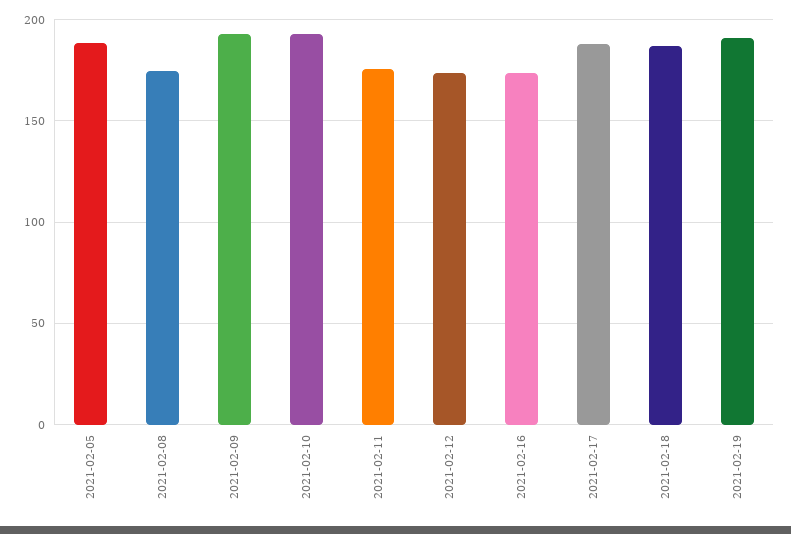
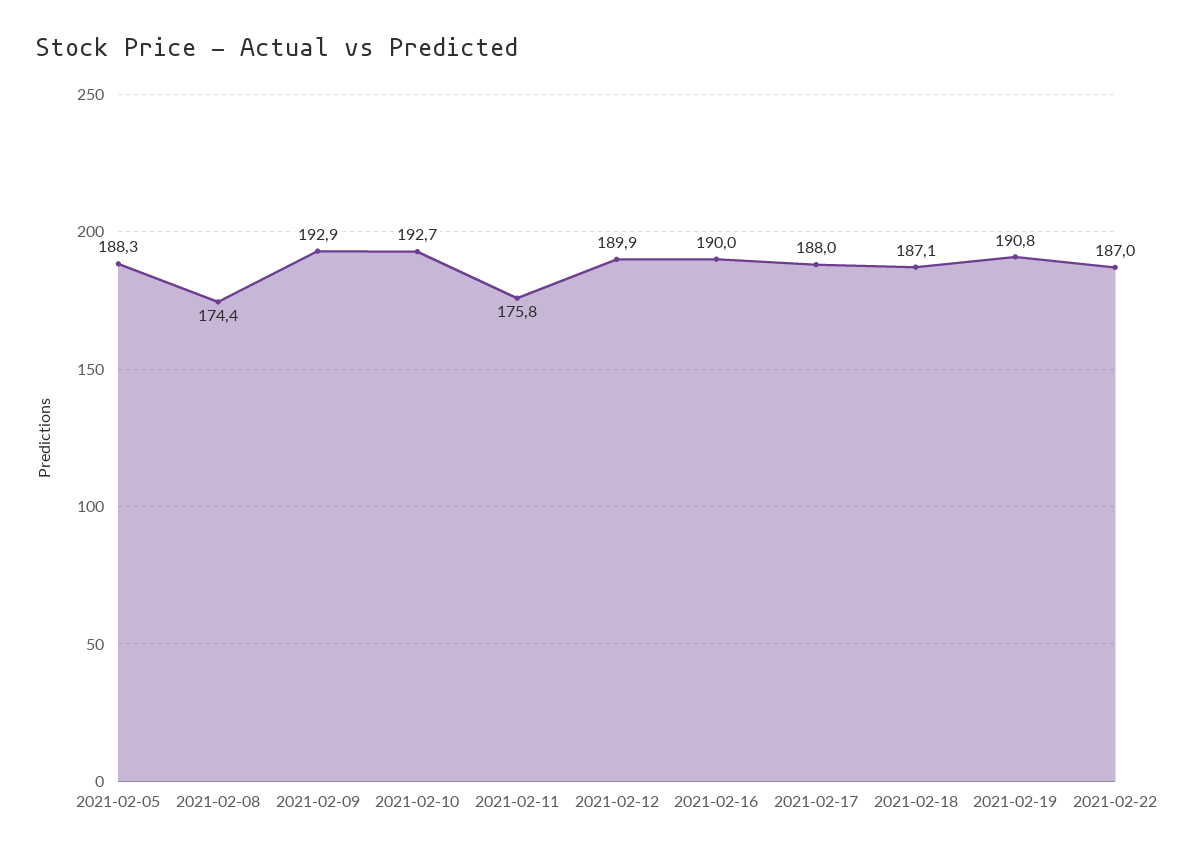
2021-02-12: 175 -> 189.9
2021-02-16: 175 -> 190
2021-02-22: none -> 187

